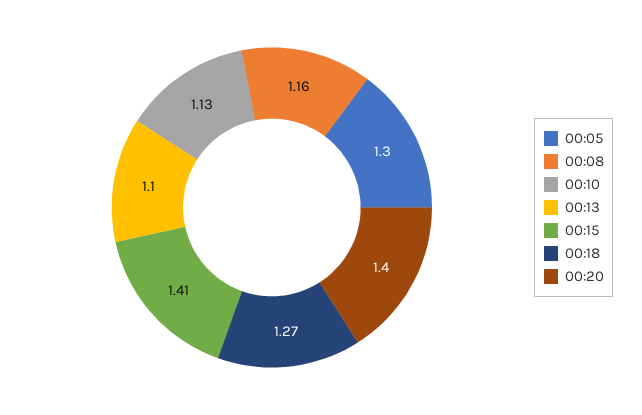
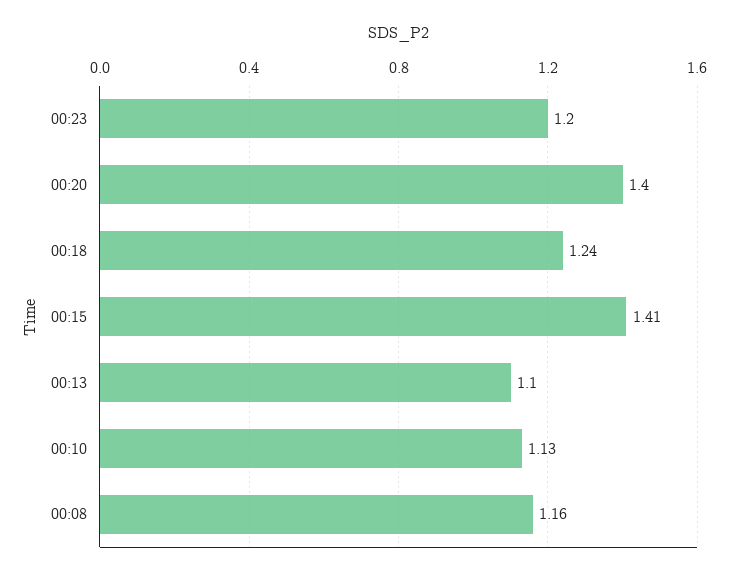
00:05: 1.3 -> none
00:18: 1.27 -> 1.24
00:23: none -> 1.2

